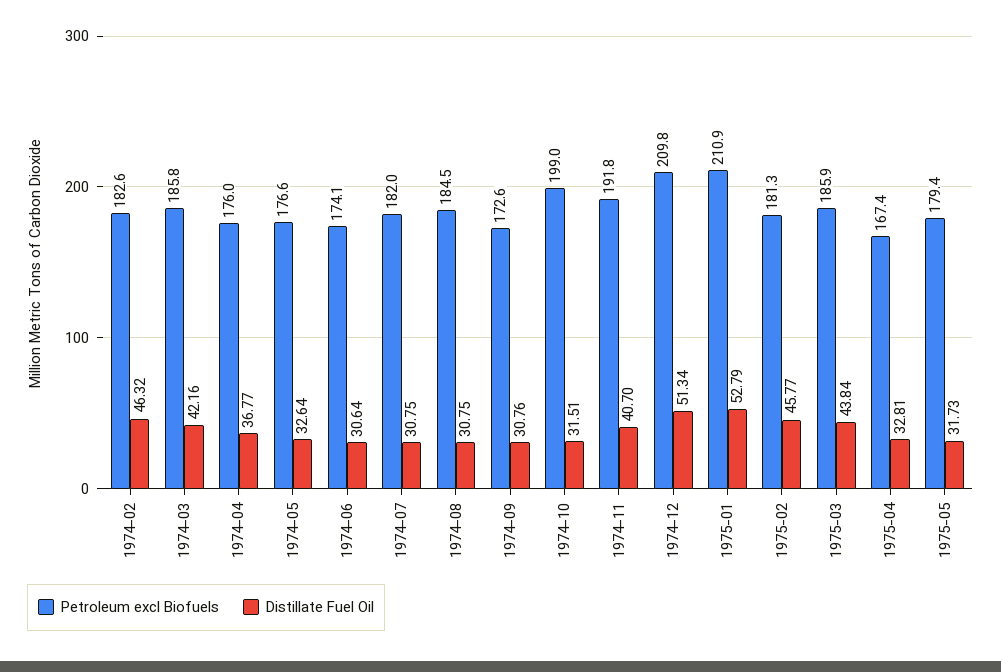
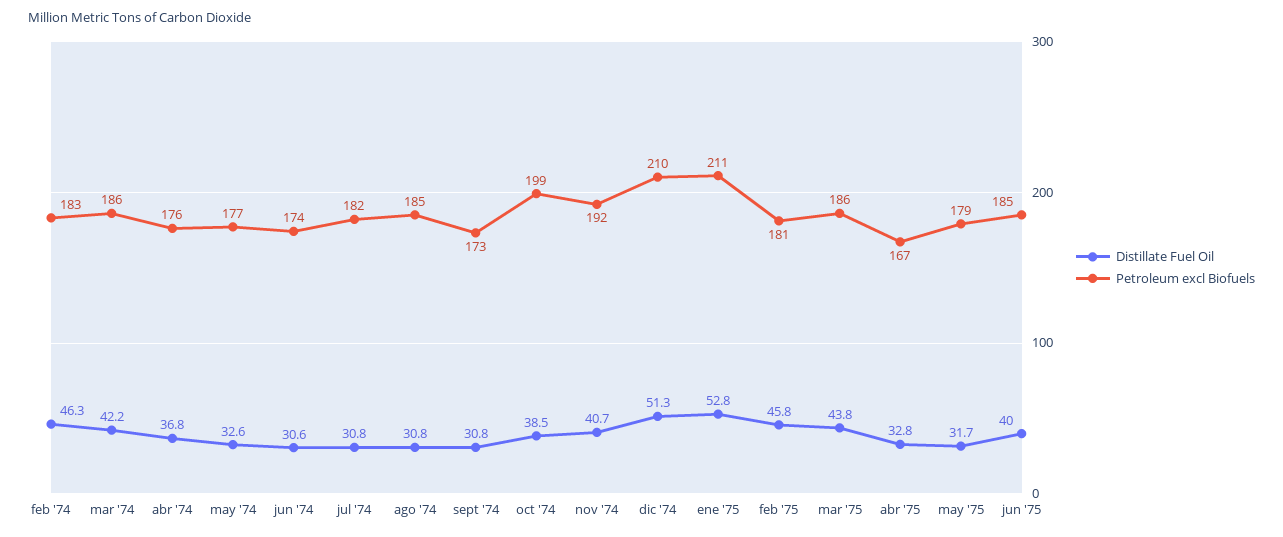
Distillate Fuel Oil, 1974-10: 31.51 -> 38.5
Distillate Fuel Oil, jun '75: none -> 40
Petroleum excl Biofuels, jun '75: none -> 185

